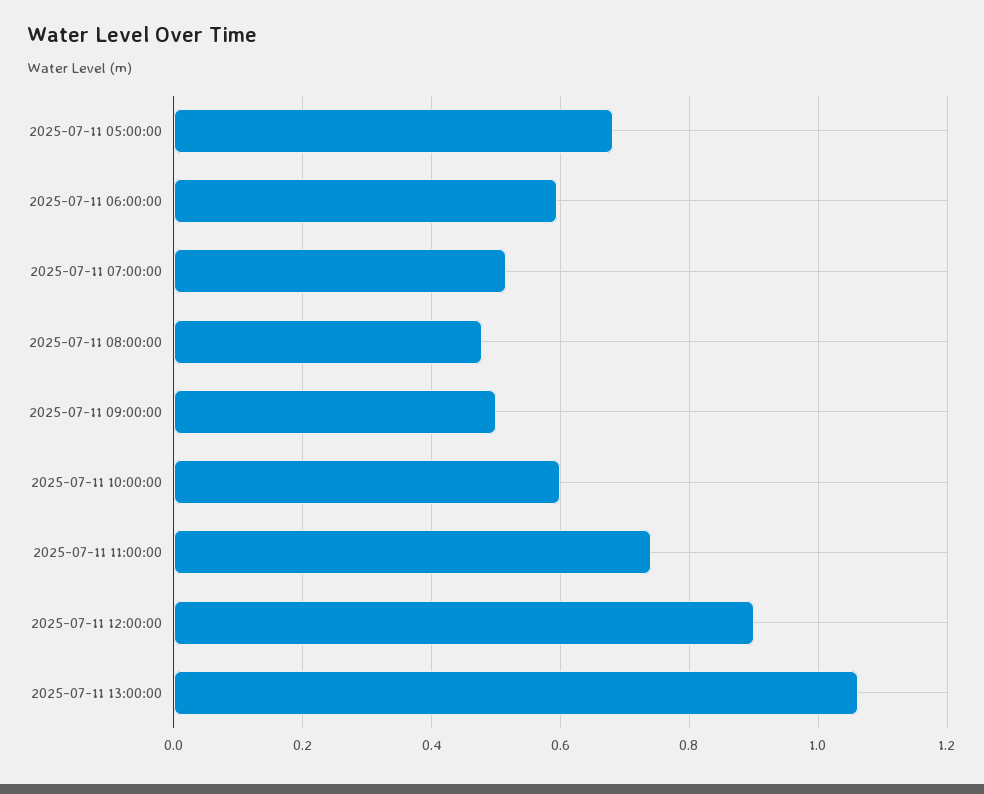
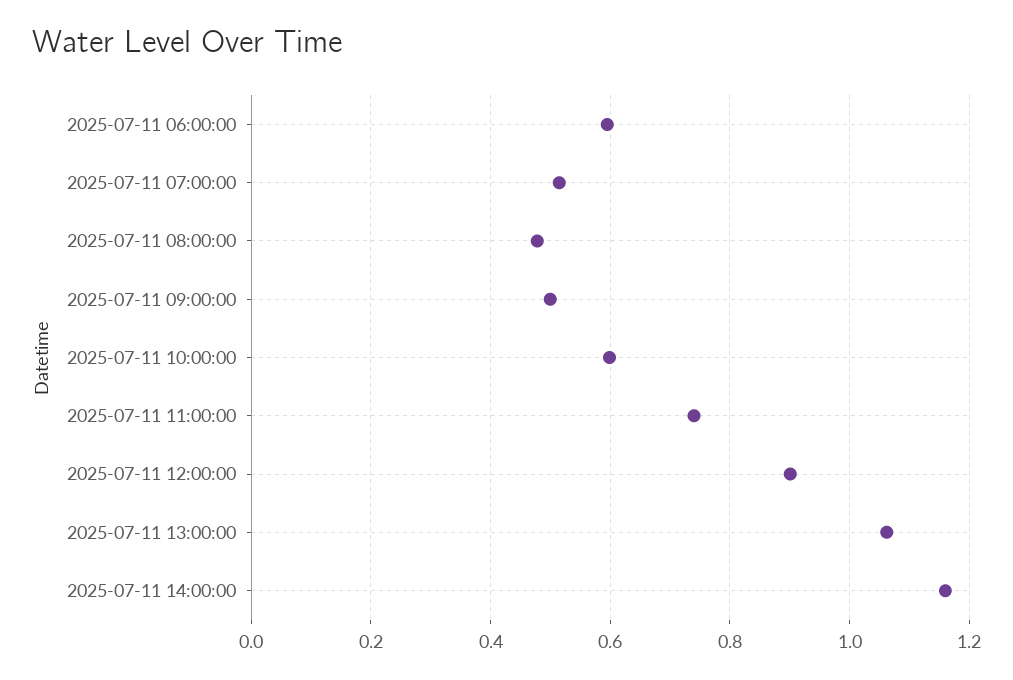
2025-07-11 05:00:00: 0.68 -> none
2025-07-11 14:00:00: none -> 1.16

